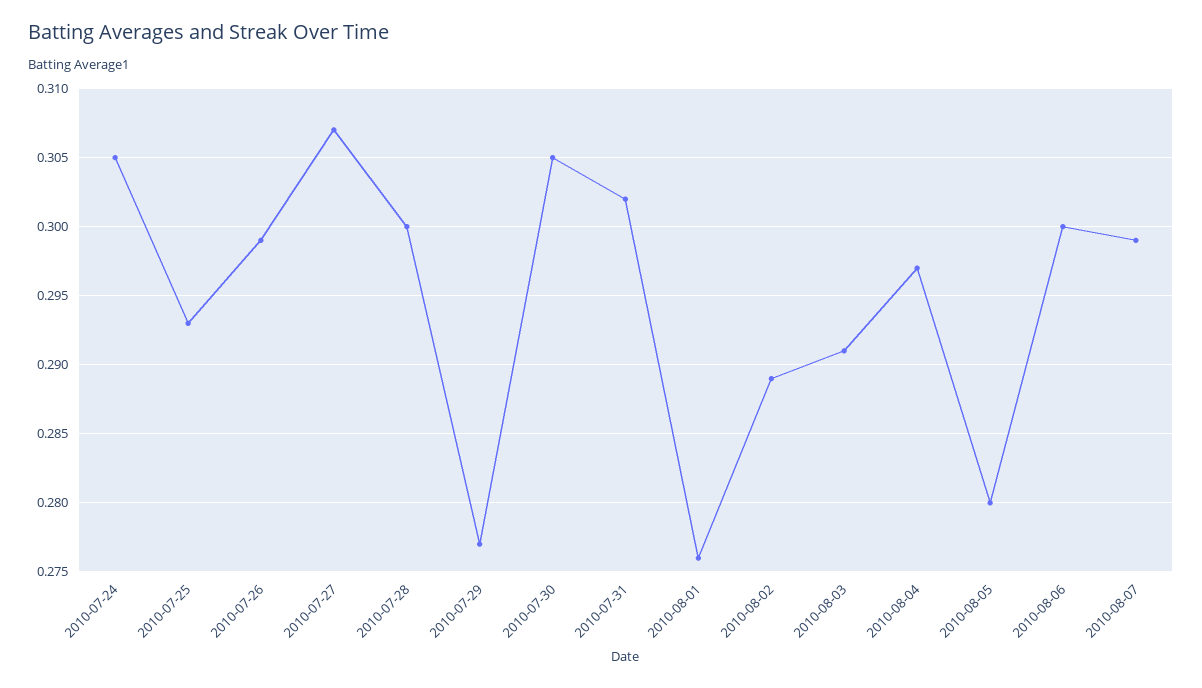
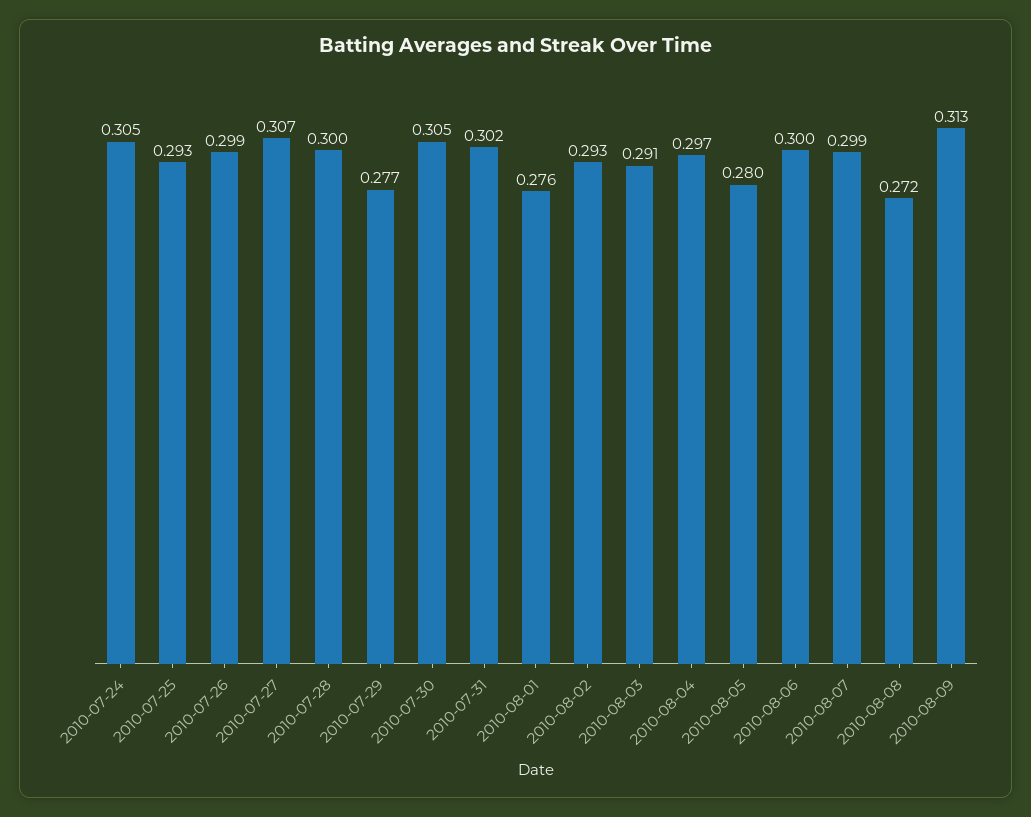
2010-08-02: 0.289 -> 0.293
2010-08-08: none -> 0.272
2010-08-09: none -> 0.313

